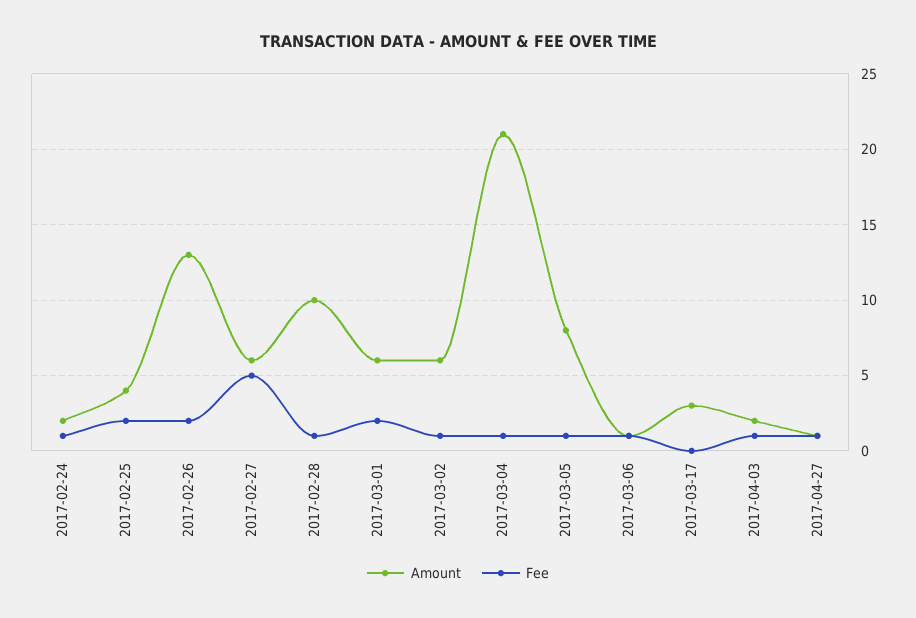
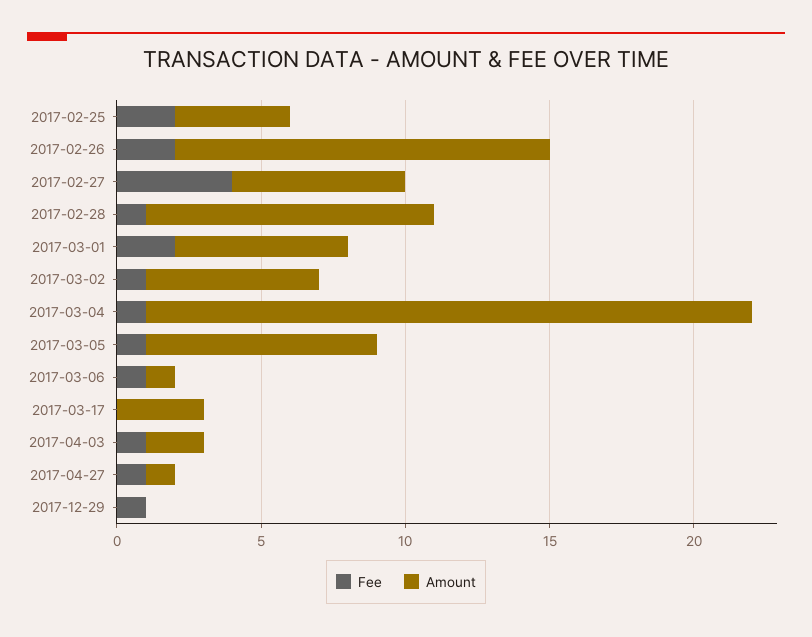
Amount, 2017-02-24: 2 -> none
Fee, 2017-02-24: 1 -> none
Fee, 2017-02-27: 5 -> 4
Fee, 2017-12-29: none -> 1
Amount, 2017-12-29: none -> 0

